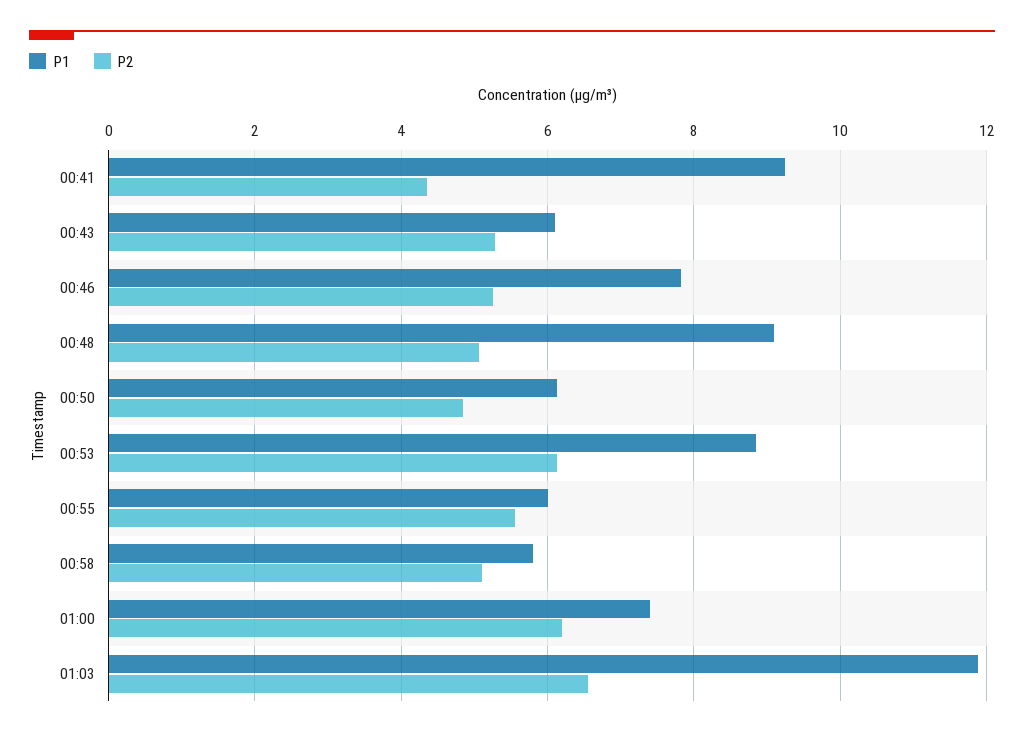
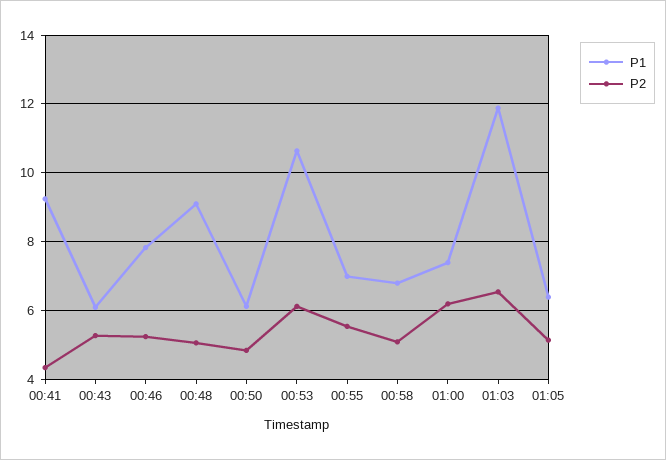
P1, 00:53: 8.8 -> 10.6
P1, 00:55: 6 -> 7
P1, 00:58: 5.8 -> 6.8
P1, 01:05: none -> 6.4
P2, 01:05: none -> 5.2

